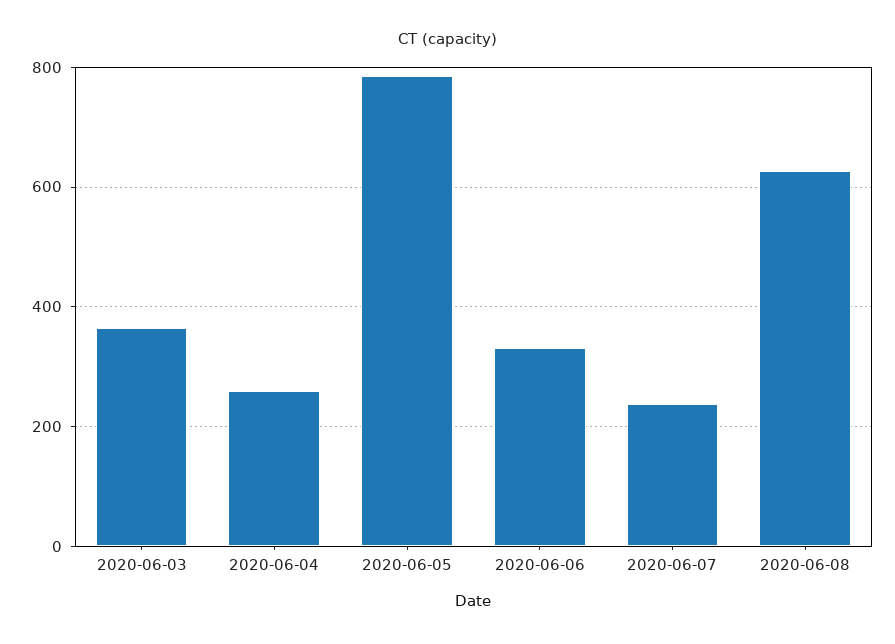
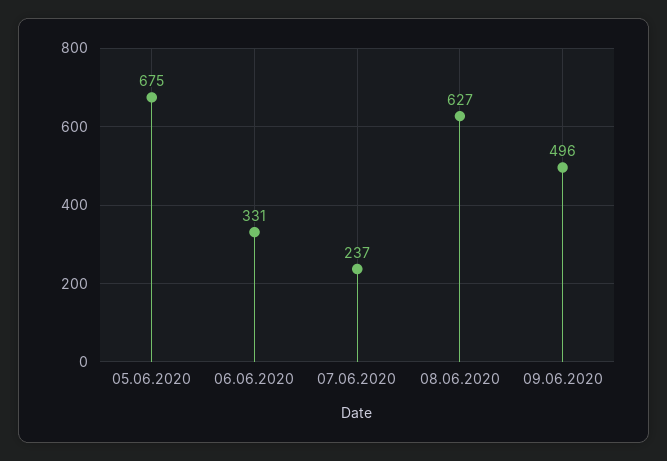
2020-06-03: 360 -> none
2020-06-04: 260 -> none
2020-06-05: 780 -> 675
09.06.2020: none -> 496

